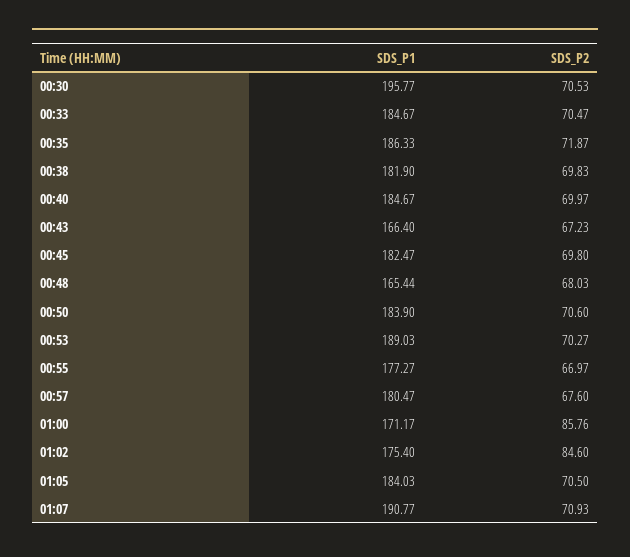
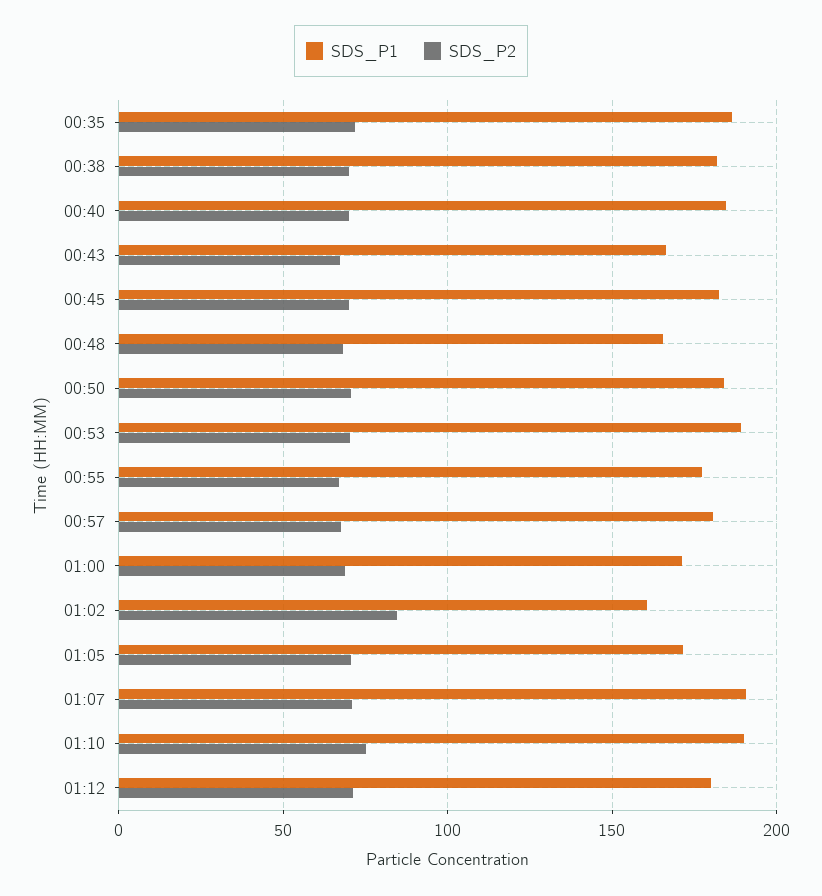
SDS_P1, 00:30: 195.77 -> none
SDS_P2, 00:30: 70.53 -> none
SDS_P1, 00:33: 184.67 -> none
SDS_P2, 00:33: 70.47 -> none
SDS_P2, 01:00: 85.76 -> 70
SDS_P1, 01:02: 175.4 -> 160
SDS_P1, 01:05: 184.03 -> 170
SDS_P1, 01:10: none -> 190
SDS_P2, 01:10: none -> 75
SDS_P1, 01:12: none -> 180
SDS_P2, 01:12: none -> 70

